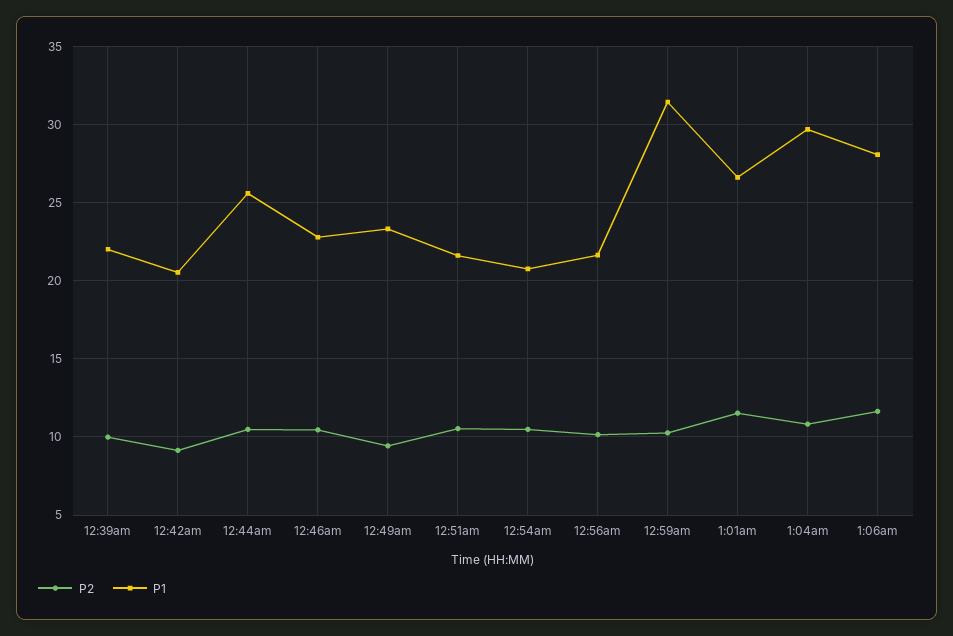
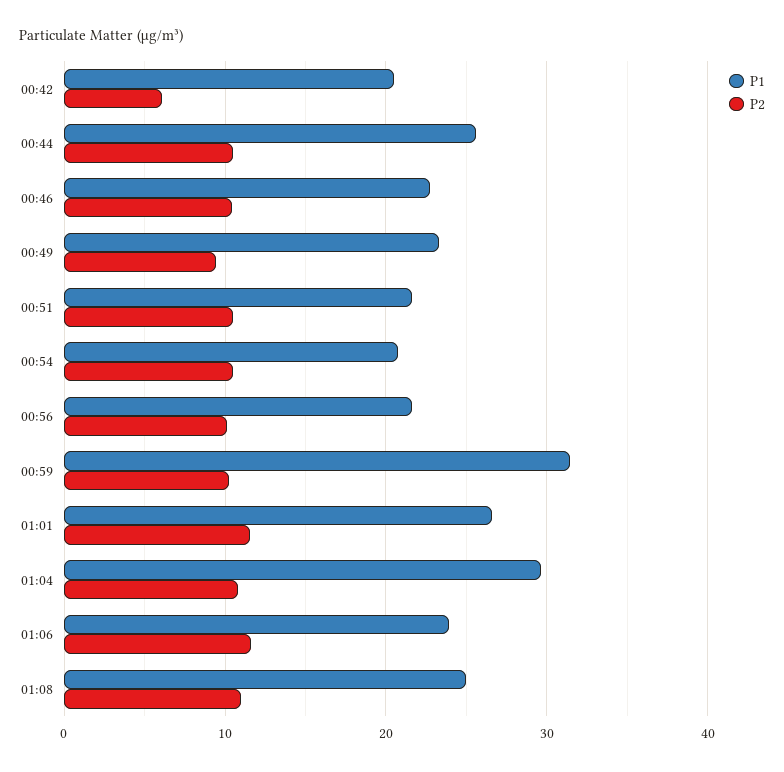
P2, 12:39am: 10 -> none
P1, 12:39am: 22 -> none
P2, 12:42am: 9 -> 6
P1, 1:06am: 28 -> 24
P1, 01:08: none -> 25
P2, 01:08: none -> 11

